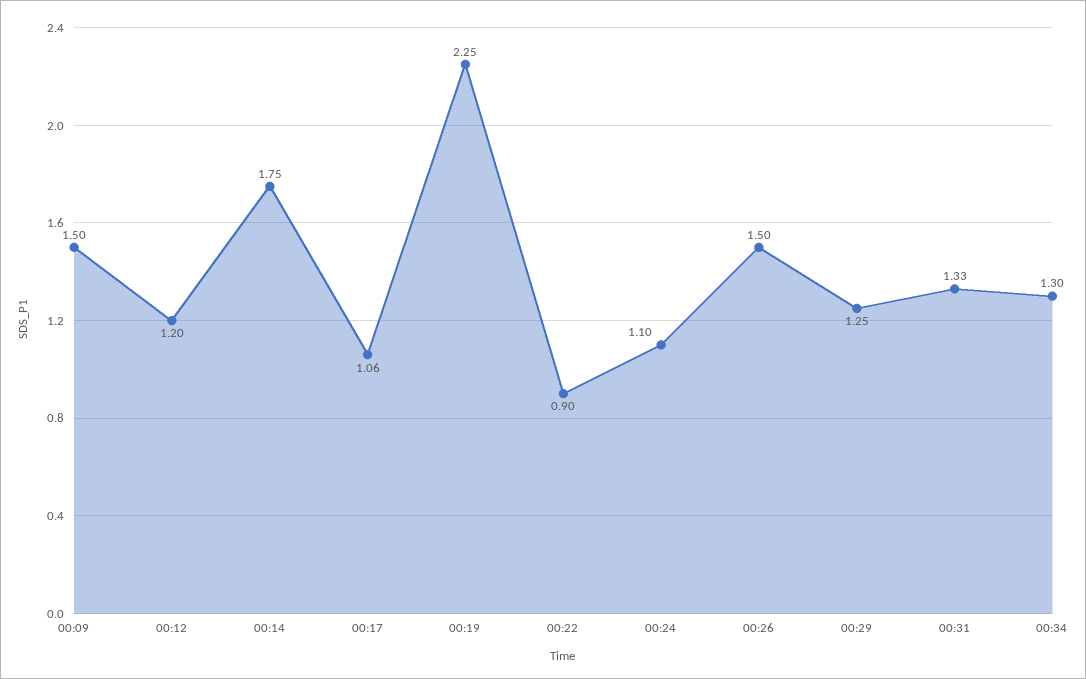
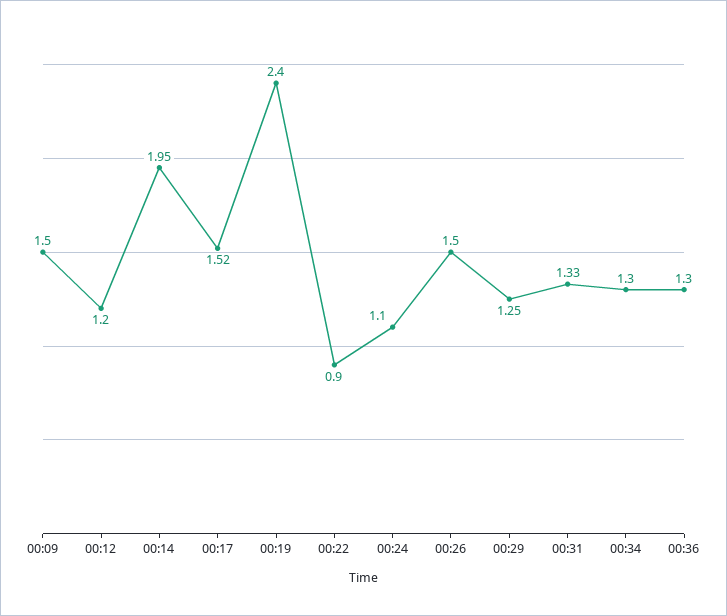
00:14: 1.75 -> 1.95
00:17: 1.06 -> 1.52
00:19: 2.25 -> 2.4
00:36: none -> 1.3

